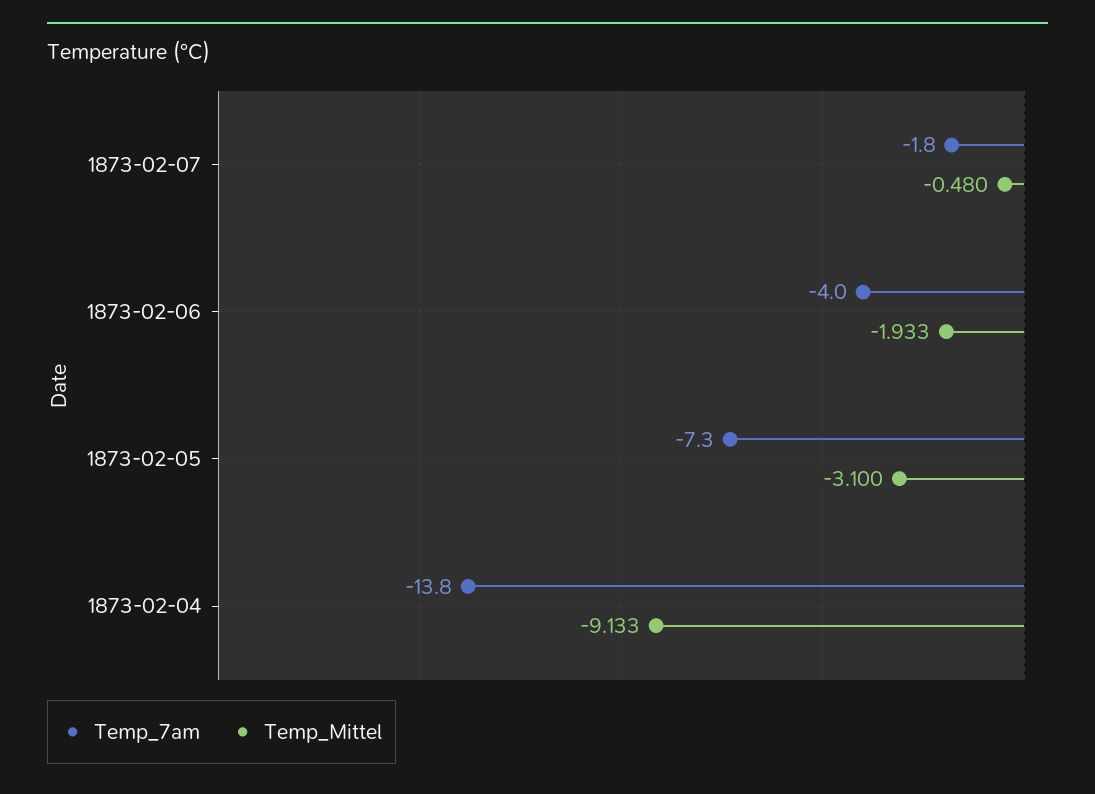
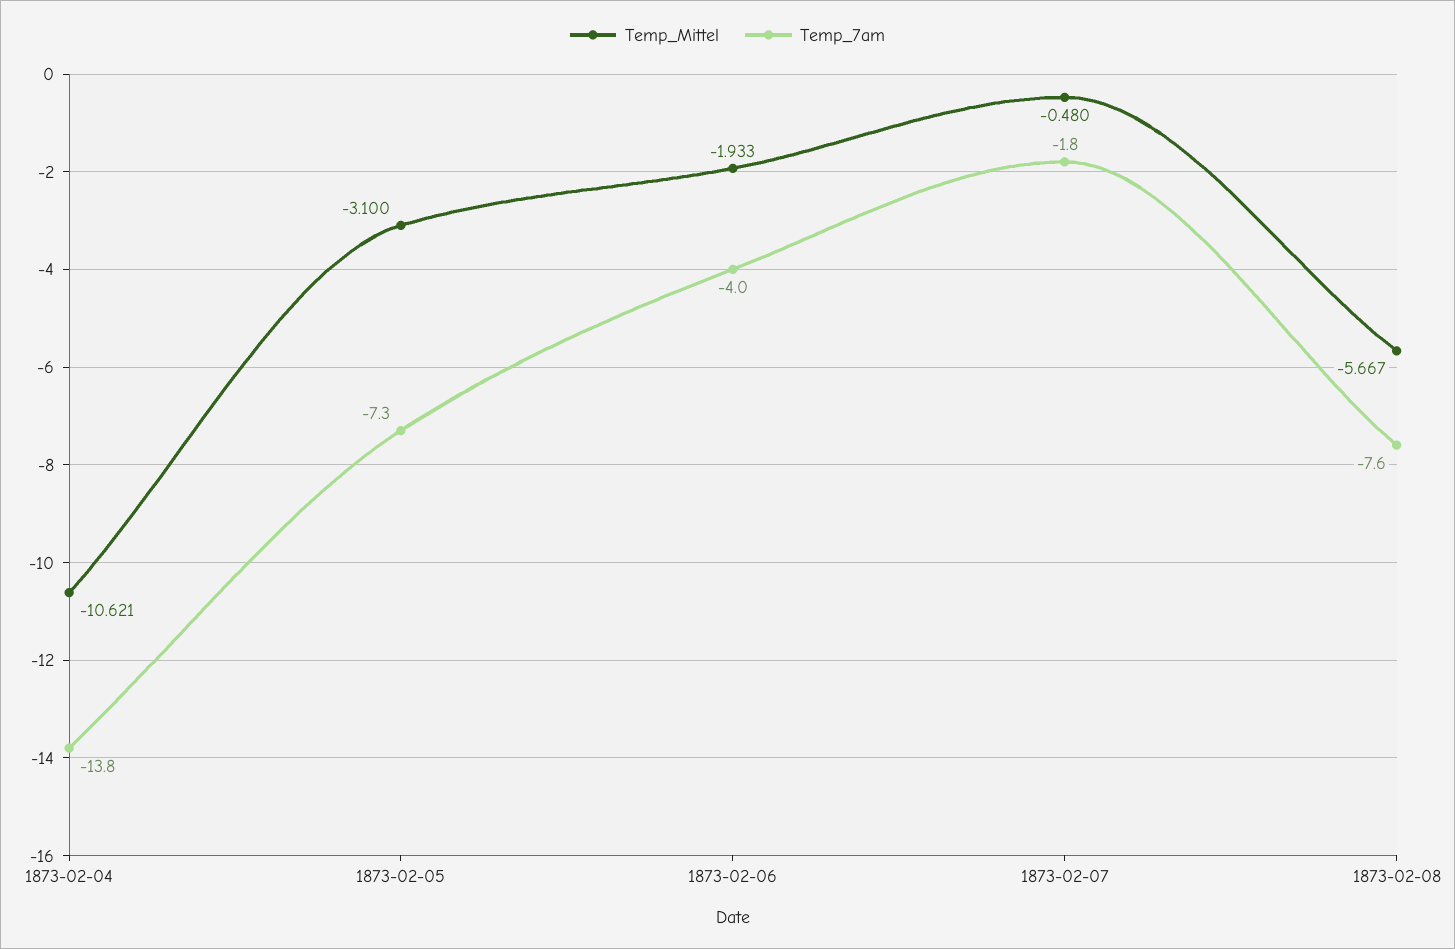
Temp_Mittel, 1873-02-04: -9.133 -> -10.621
Temp_Mittel, 1873-02-08: none -> -5.667
Temp_7am, 1873-02-08: none -> -7.6

